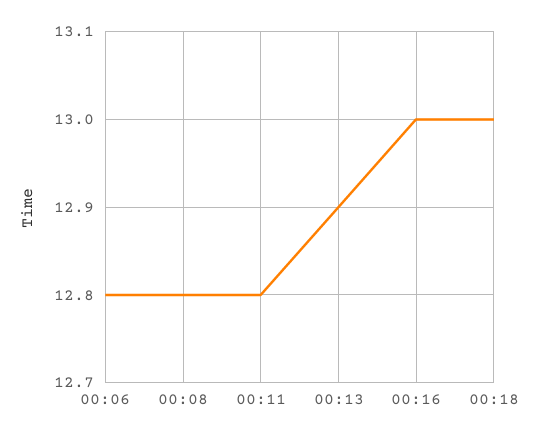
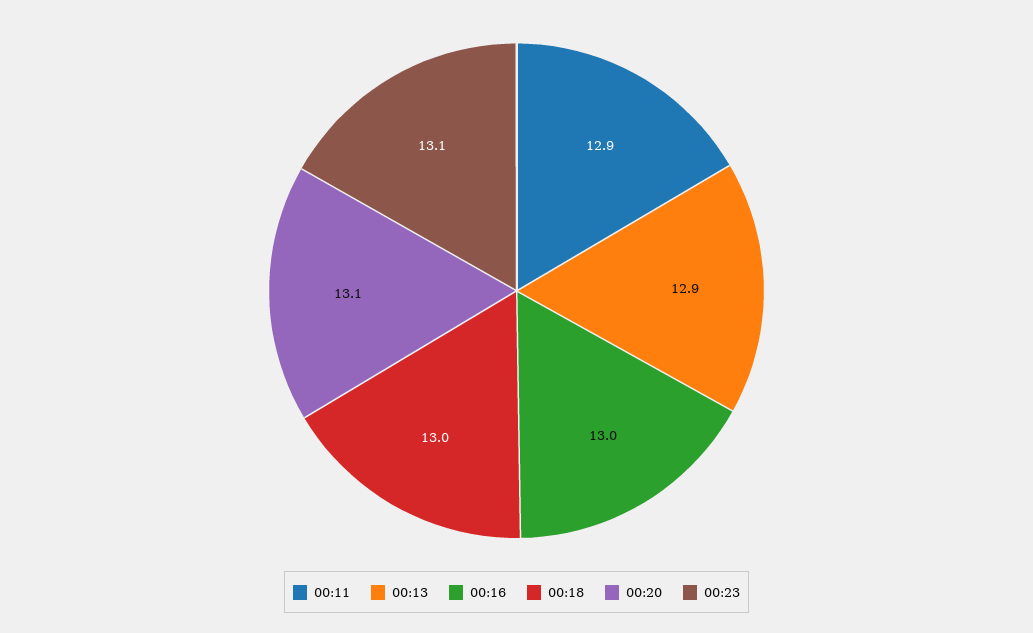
00:06: 12.8 -> none
00:08: 12.8 -> none
00:11: 12.8 -> 12.9
00:20: none -> 13.1
00:23: none -> 13.1

